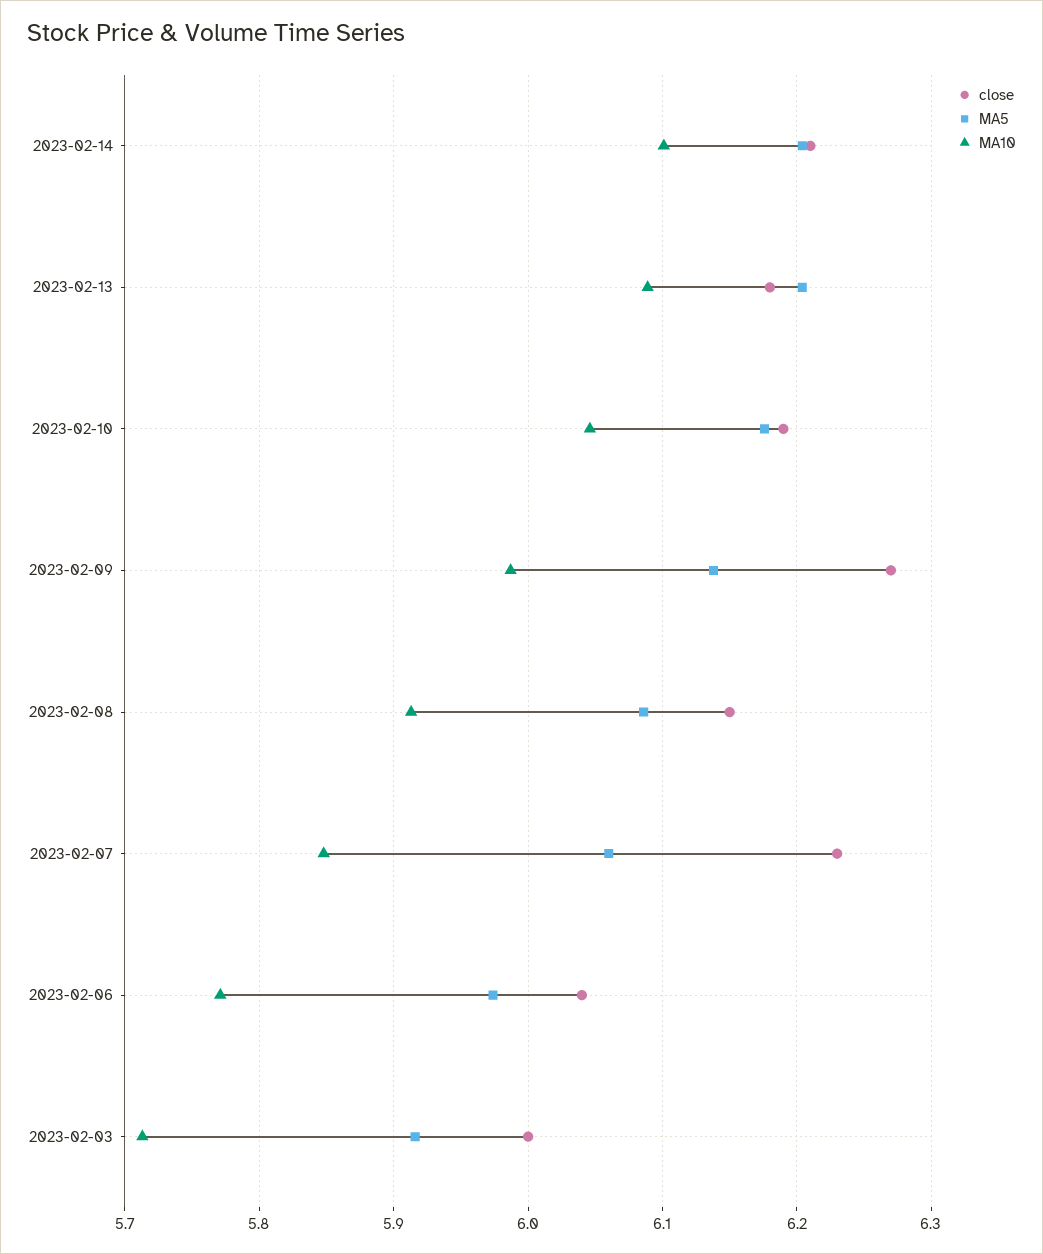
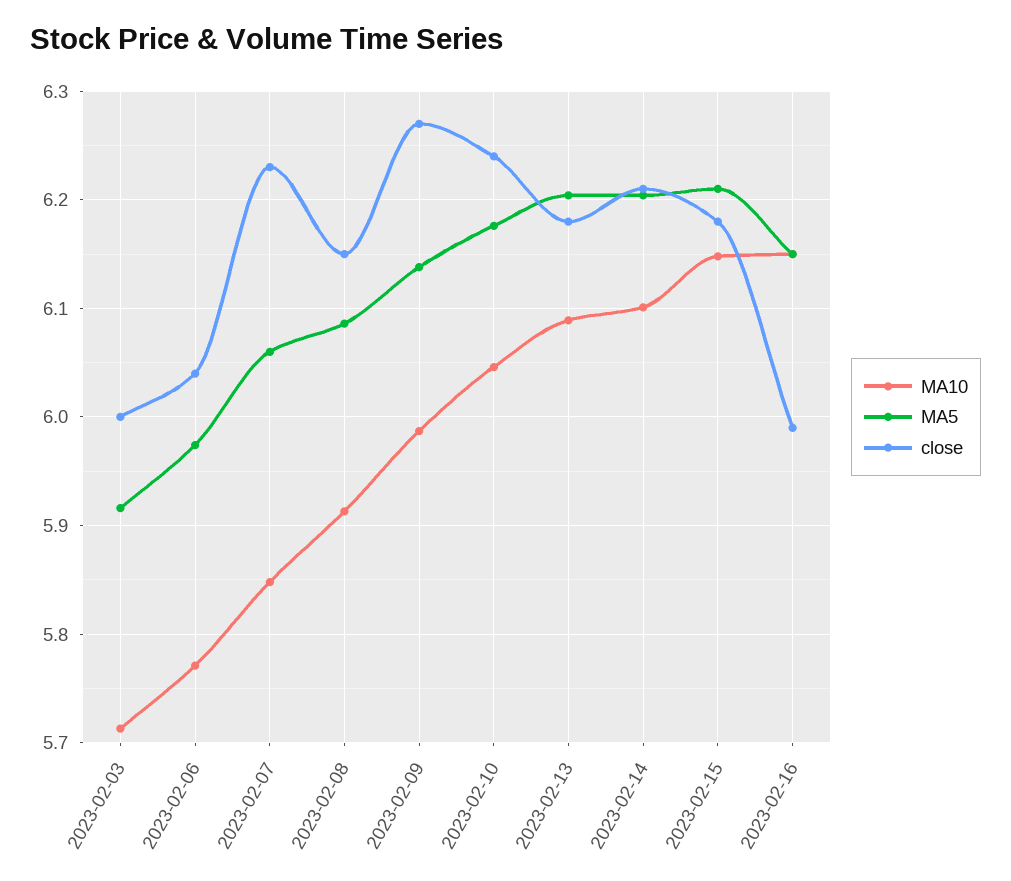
close, 2023-02-10: 6.19 -> 6.24
MA10, 2023-02-15: none -> 6.15
MA5, 2023-02-15: none -> 6.21
close, 2023-02-15: none -> 6.18
MA10, 2023-02-16: none -> 6.15
MA5, 2023-02-16: none -> 6.15
close, 2023-02-16: none -> 5.99

